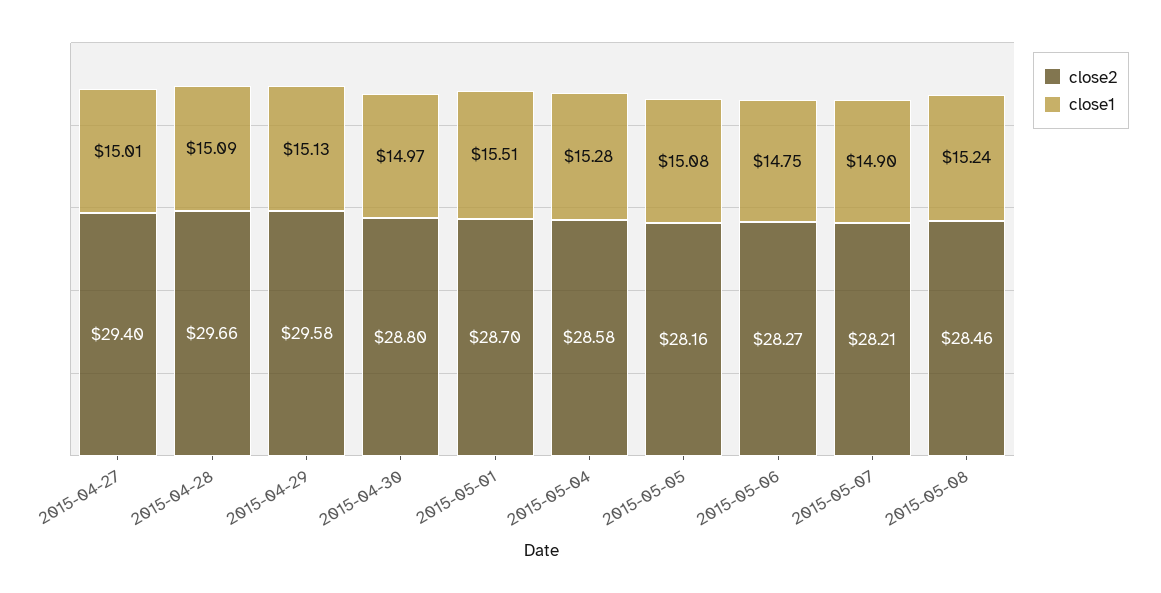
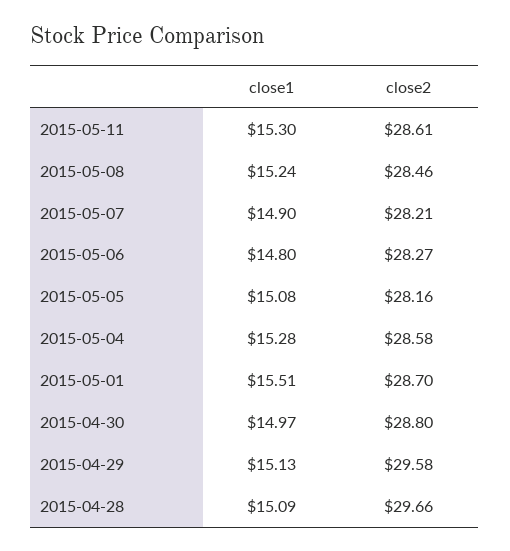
close2, 2015-04-27: 29.4 -> none
close1, 2015-04-27: 15.01 -> none
close1, 2015-05-06: 14.75 -> 14.8
close1, 2015-05-11: none -> 15.3
close2, 2015-05-11: none -> 28.61

